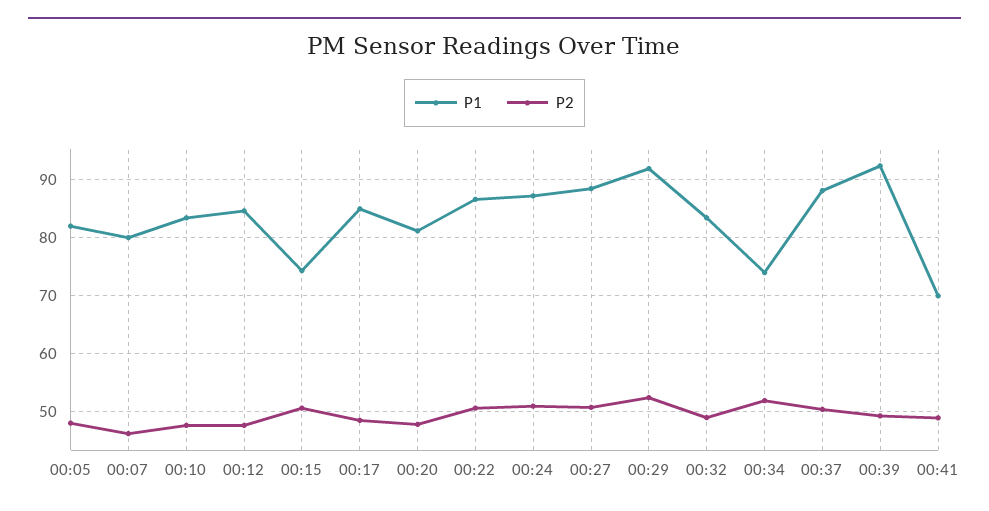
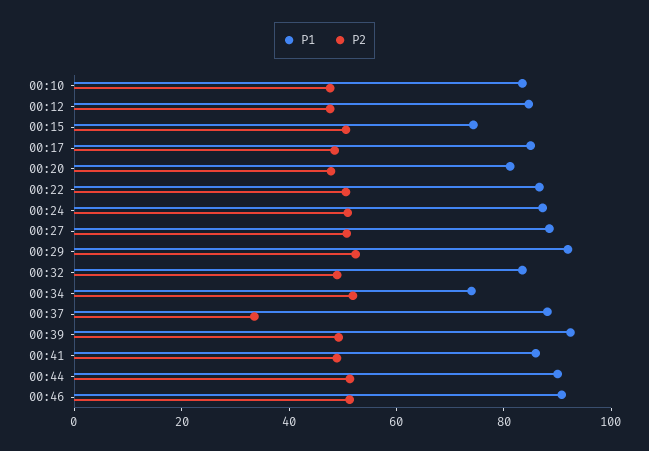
P1, 00:05: 82 -> none
P2, 00:05: 48 -> none
P1, 00:07: 80 -> none
P2, 00:07: 46 -> none
P2, 00:37: 50 -> 35
P1, 00:41: 70 -> 85
P1, 00:44: none -> 90
P2, 00:44: none -> 50
P1, 00:46: none -> 90
P2, 00:46: none -> 50

